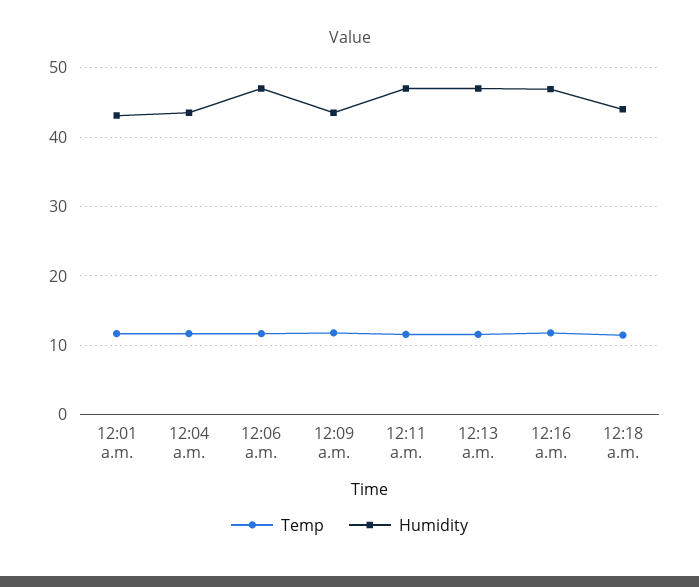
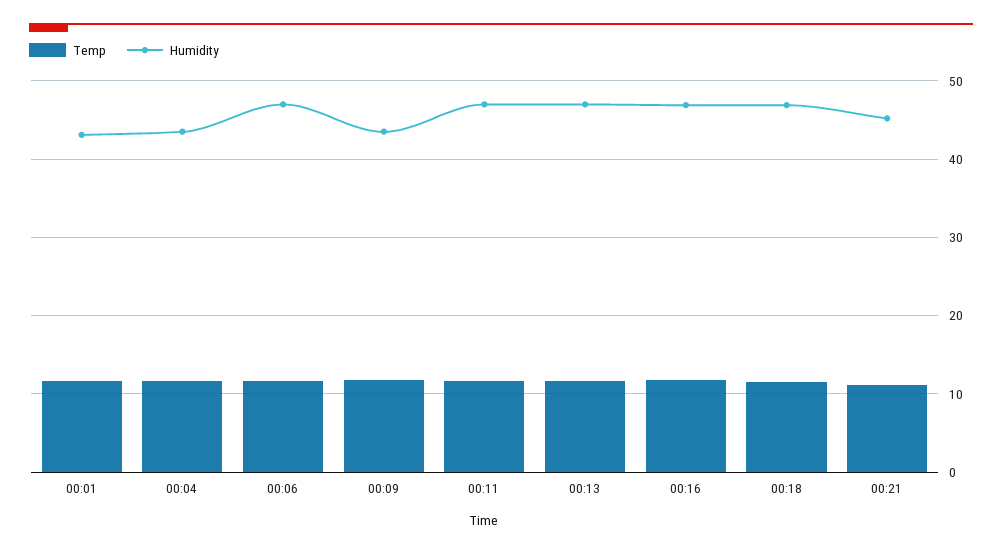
Humidity, 12:18 a.m.: 44 -> 47
Temp, 00:21: none -> 11
Humidity, 00:21: none -> 45

